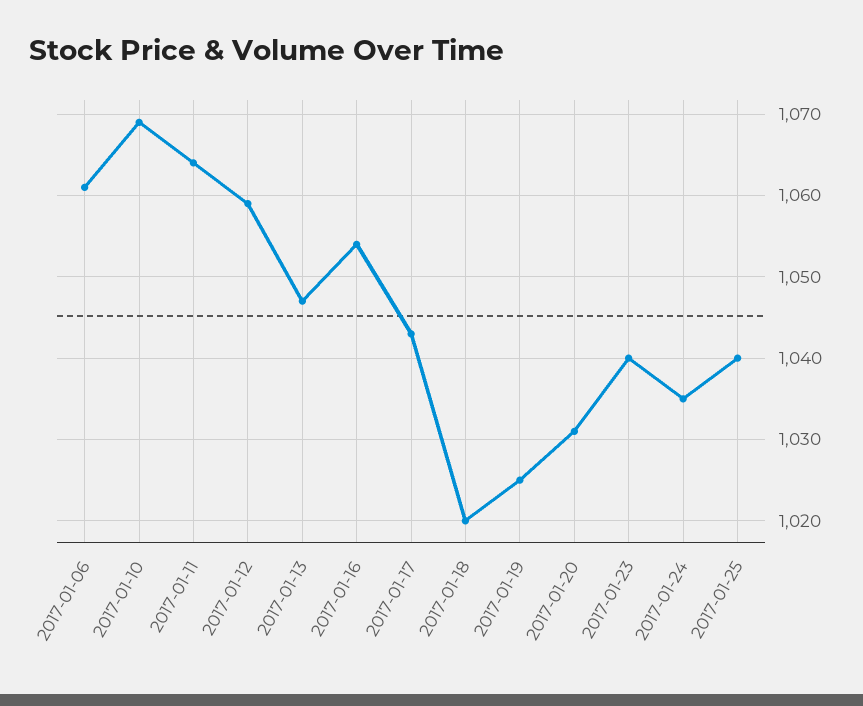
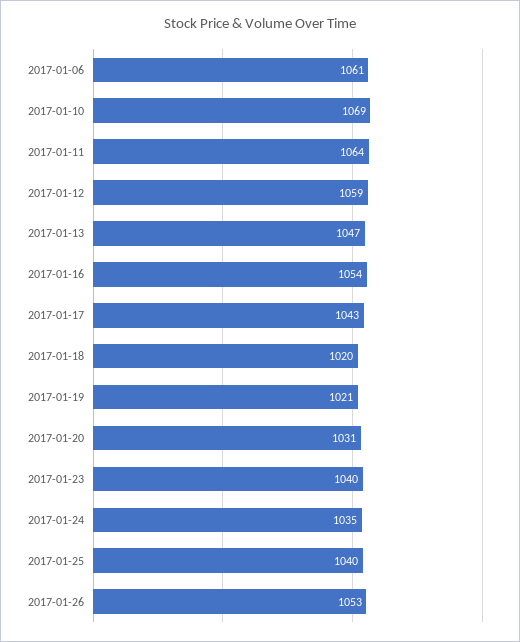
2017-01-19: 1025 -> 1021
2017-01-26: none -> 1053

